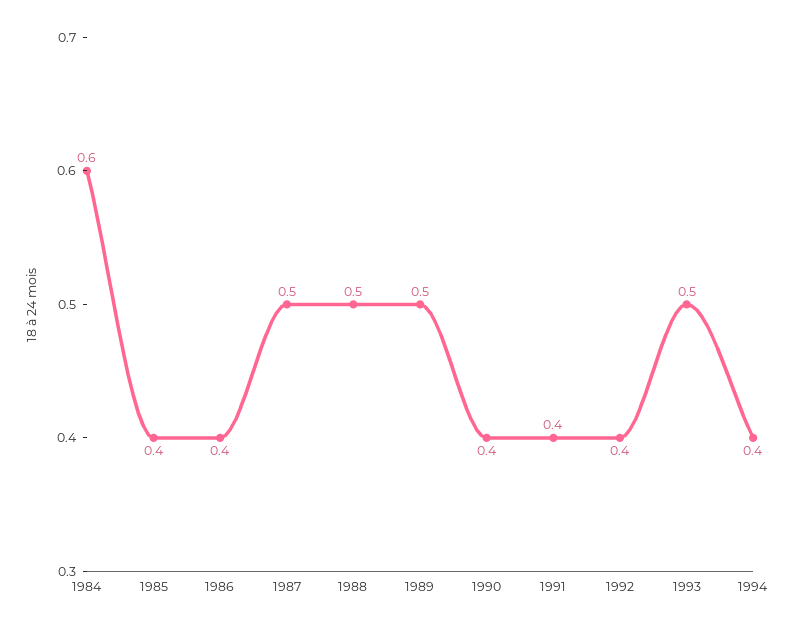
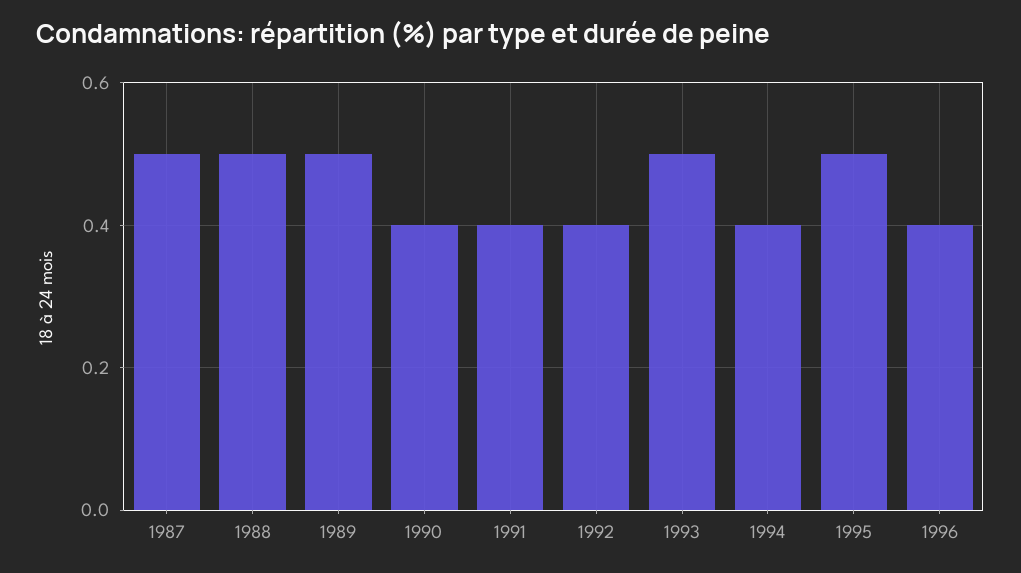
1984: 0.6 -> none
1985: 0.4 -> none
1986: 0.4 -> none
1995: none -> 0.5
1996: none -> 0.4

